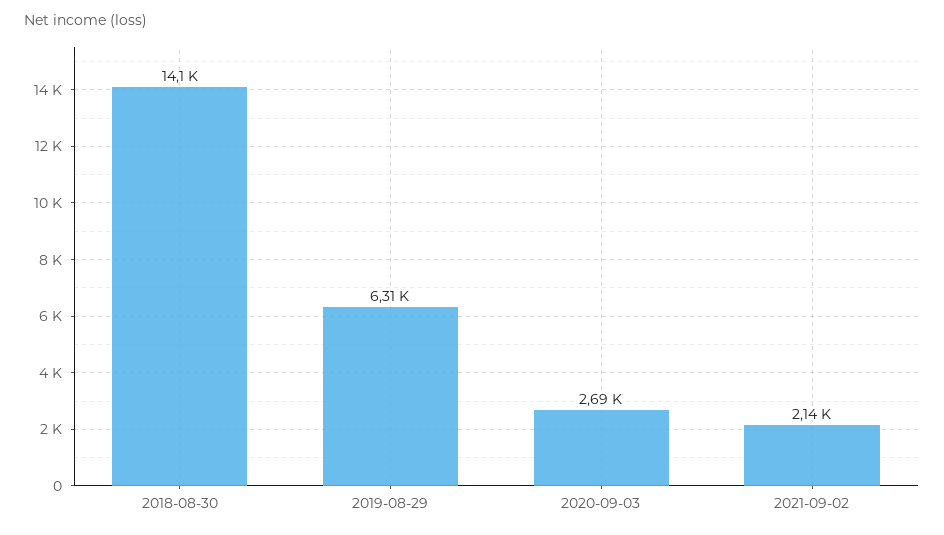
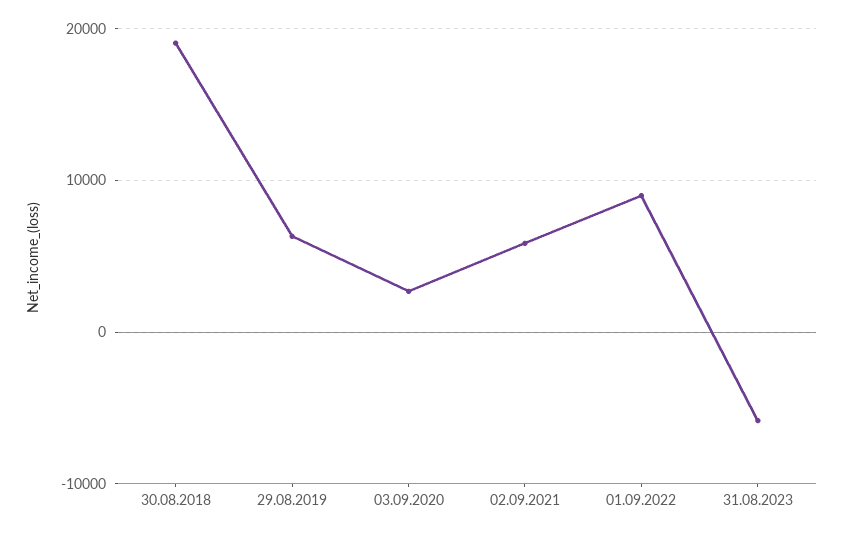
2018-08-30: 14100 -> 19000
2021-09-02: 2140 -> 6000
01.09.2022: none -> 9000
31.08.2023: none -> -6000

